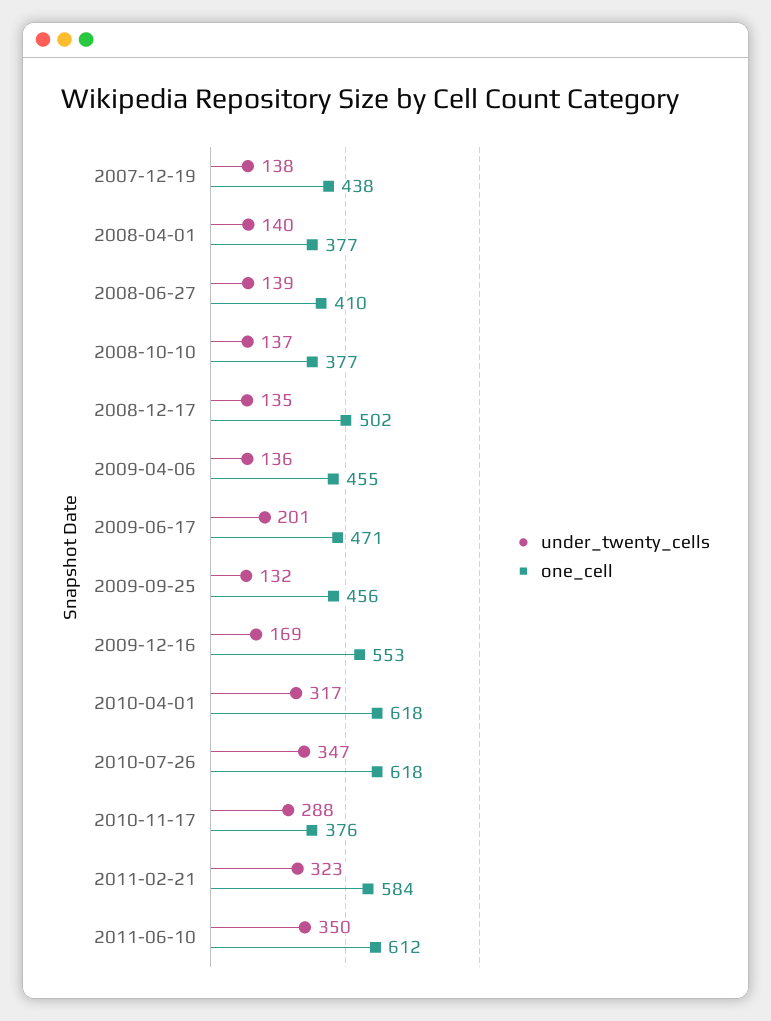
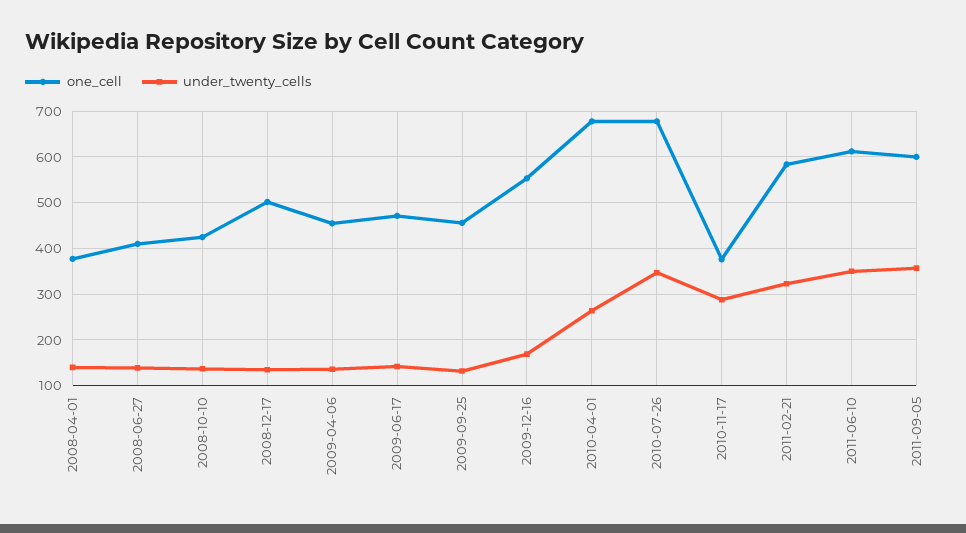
under_twenty_cells, 2007-12-19: 138 -> none
one_cell, 2007-12-19: 438 -> none
one_cell, 2008-10-10: 377 -> 420
under_twenty_cells, 2009-06-17: 201 -> 140
under_twenty_cells, 2010-04-01: 317 -> 260
one_cell, 2010-04-01: 618 -> 680
one_cell, 2010-07-26: 618 -> 680
one_cell, 2011-09-05: none -> 600
under_twenty_cells, 2011-09-05: none -> 360

